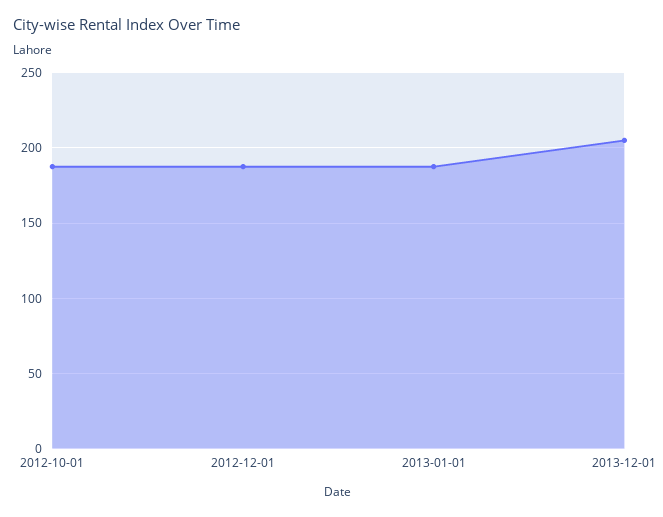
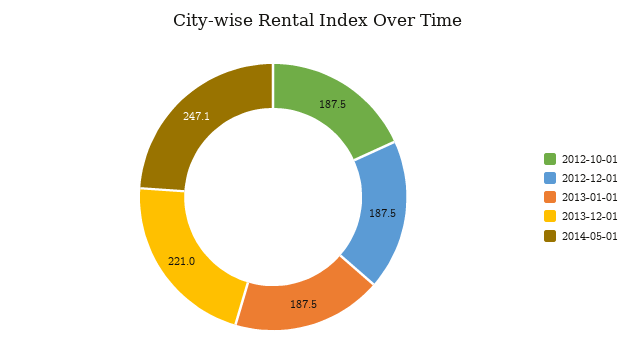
2013-12-01: 205 -> 221
2014-05-01: none -> 247.1

